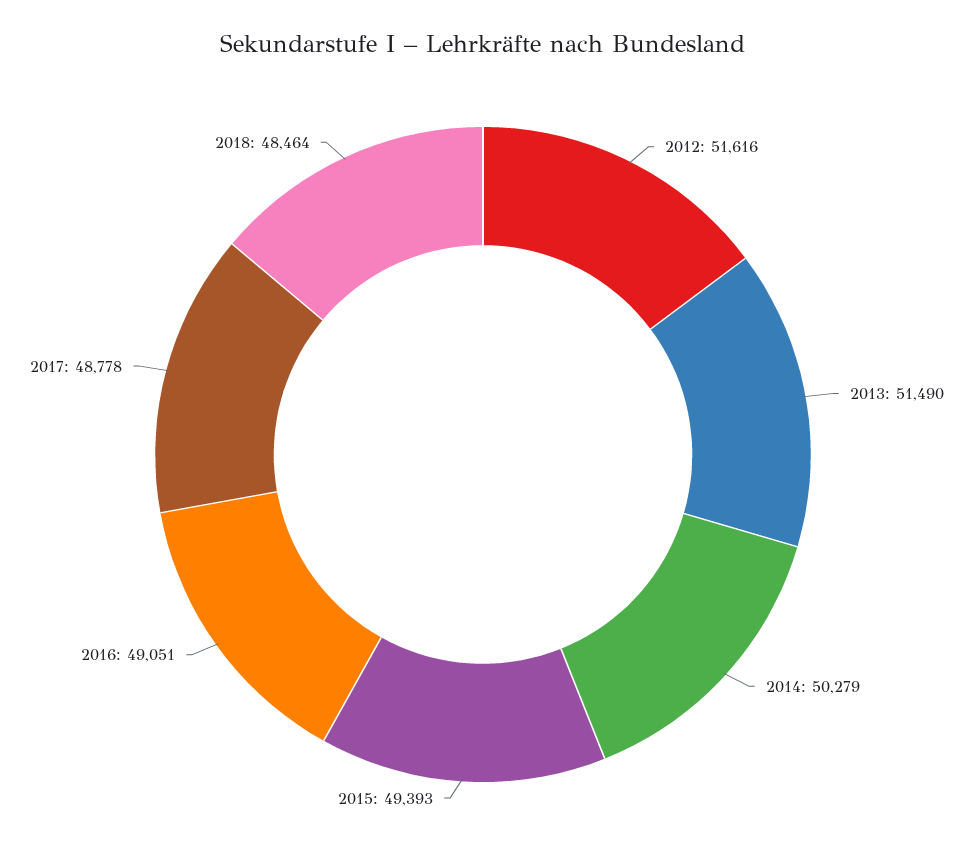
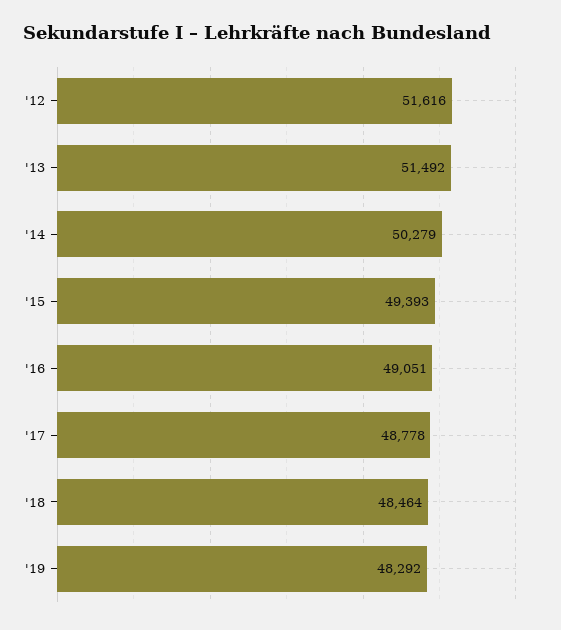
2013: 51490 -> 51492
'19: none -> 48292

